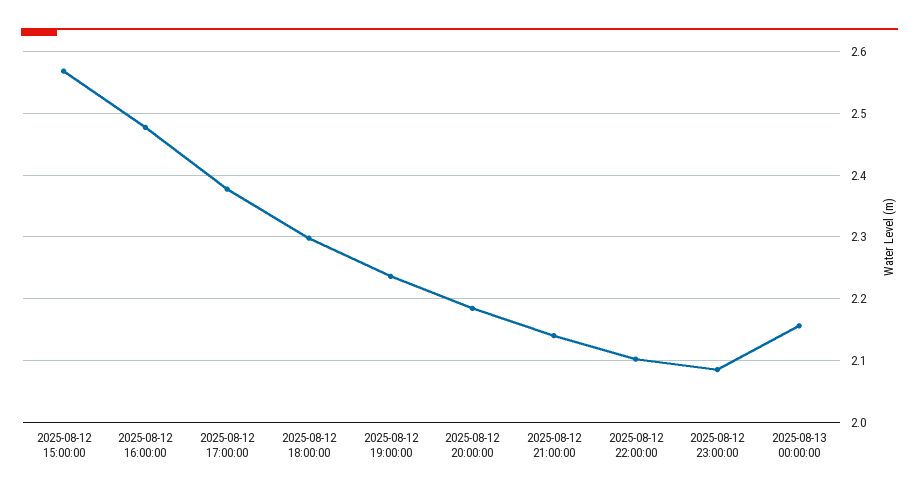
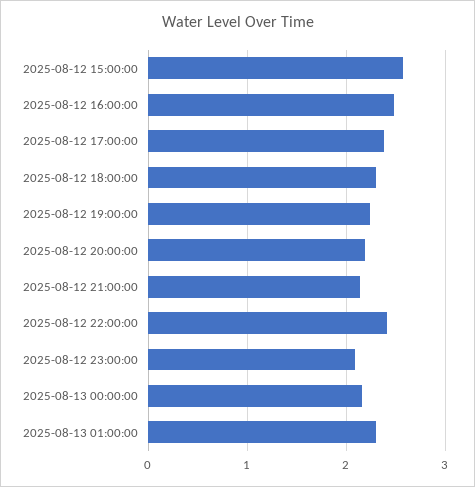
2025-08-12 22:00:00: 2.1 -> 2.4
2025-08-13 01:00:00: none -> 2.3

